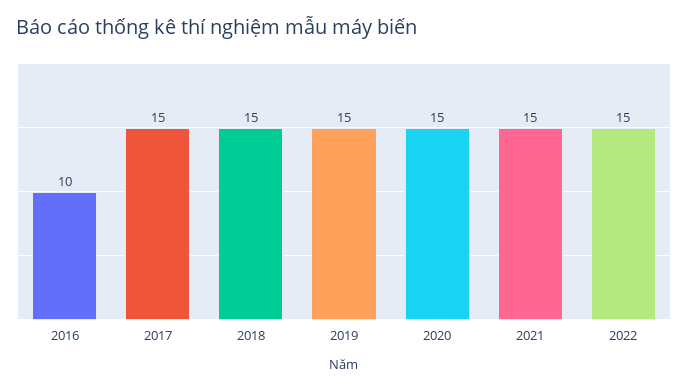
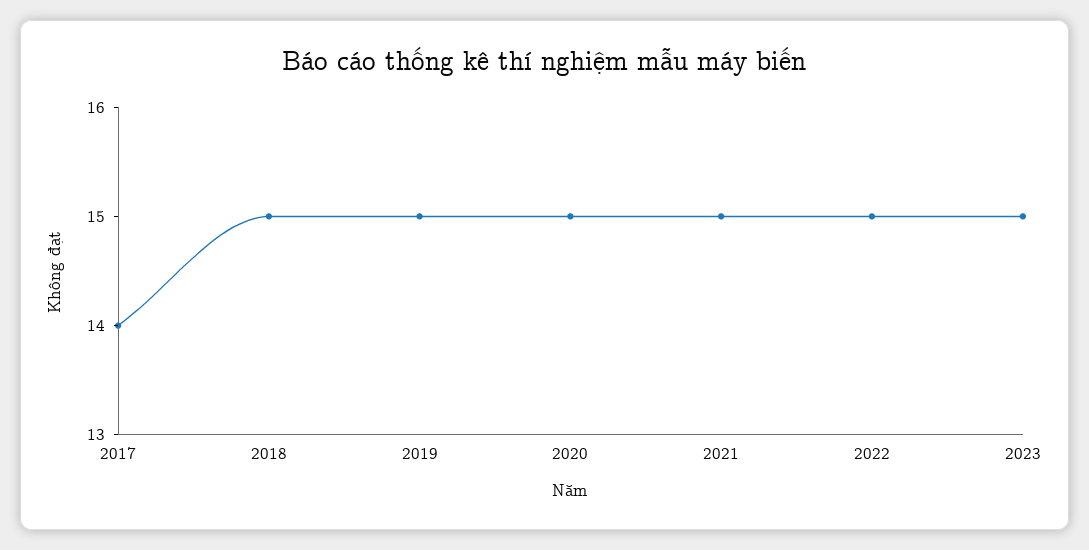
2016: 10 -> none
2017: 15 -> 14
2023: none -> 15

